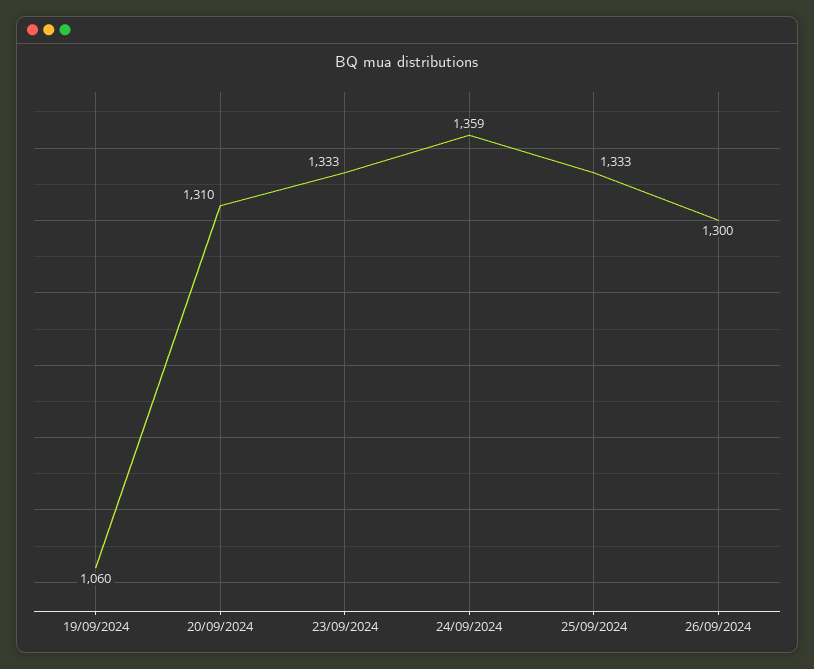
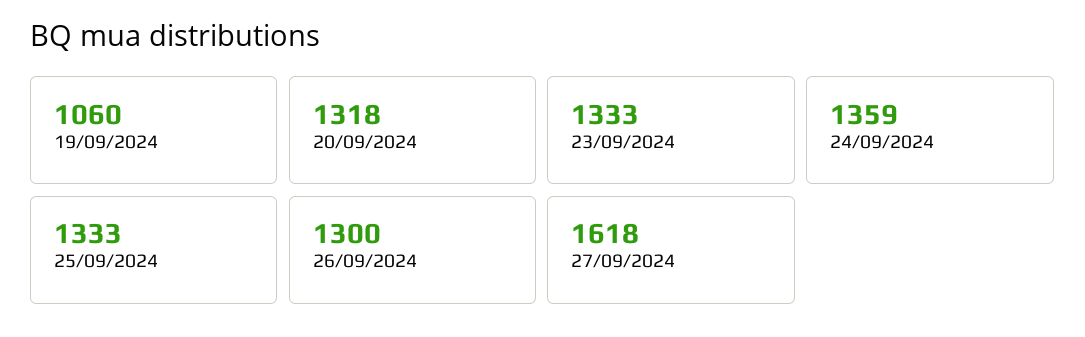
20/09/2024: 1310 -> 1318
27/09/2024: none -> 1618

